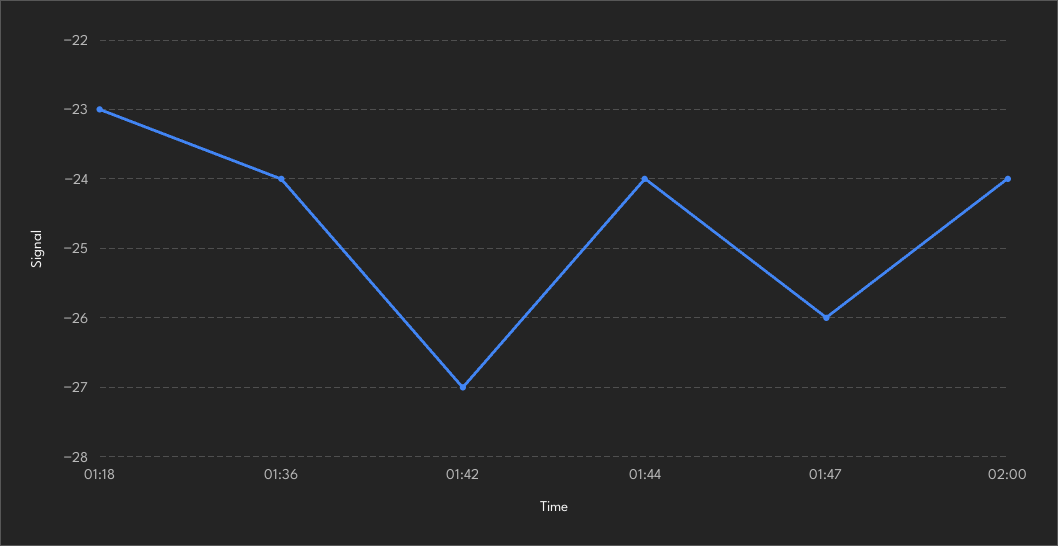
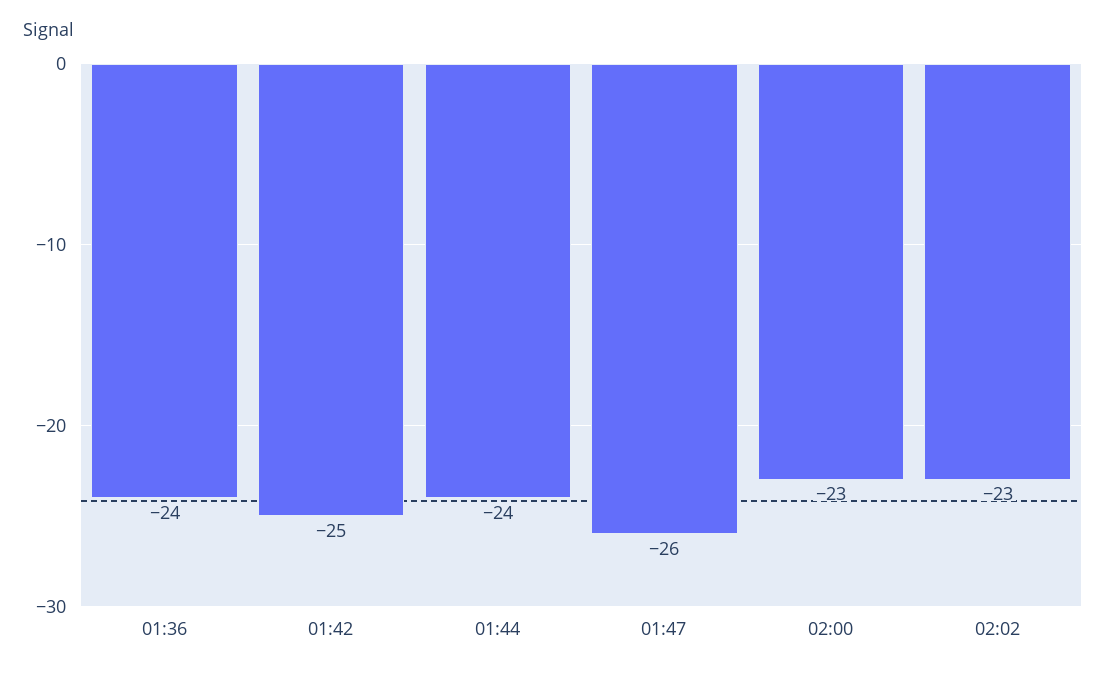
01:18: -23 -> none
01:42: -27 -> -25
02:00: -24 -> -23
02:02: none -> -23

